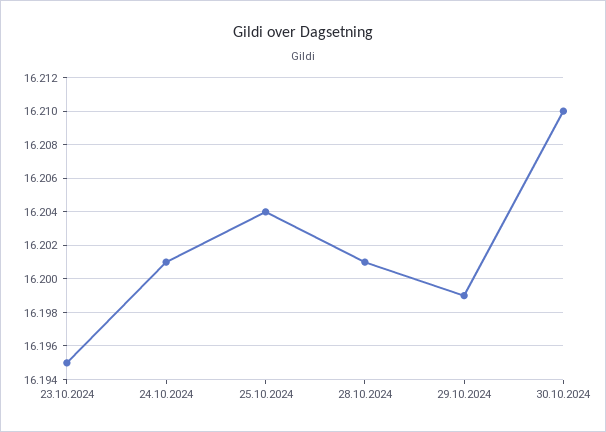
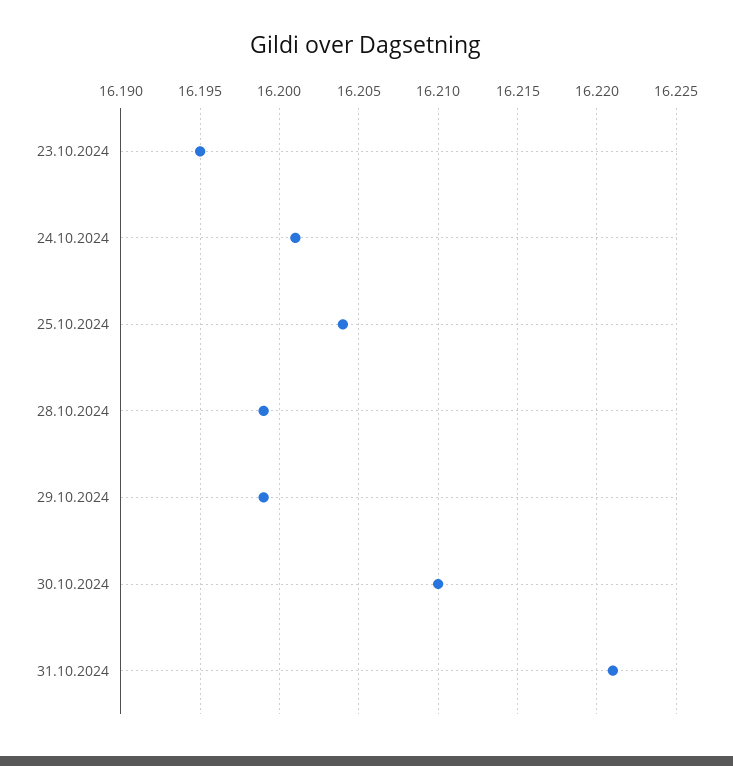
28.10.2024: 16.201 -> 16.199
31.10.2024: none -> 16.221

